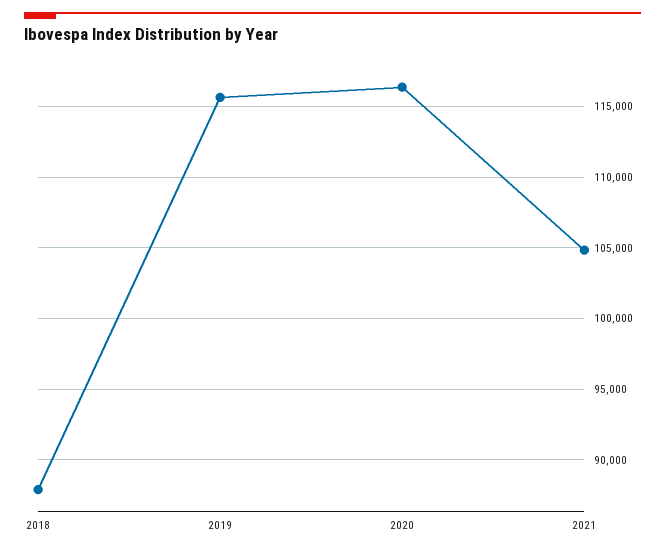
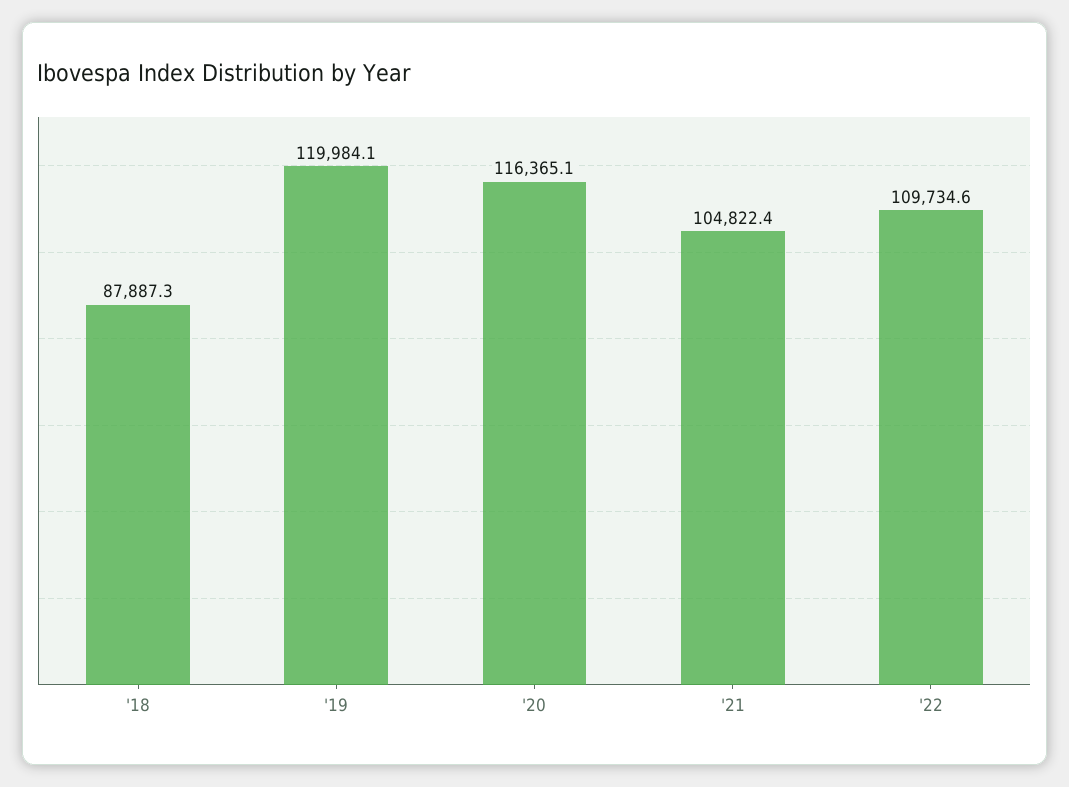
2019: 115500 -> 119984.1
'22: none -> 109734.6

